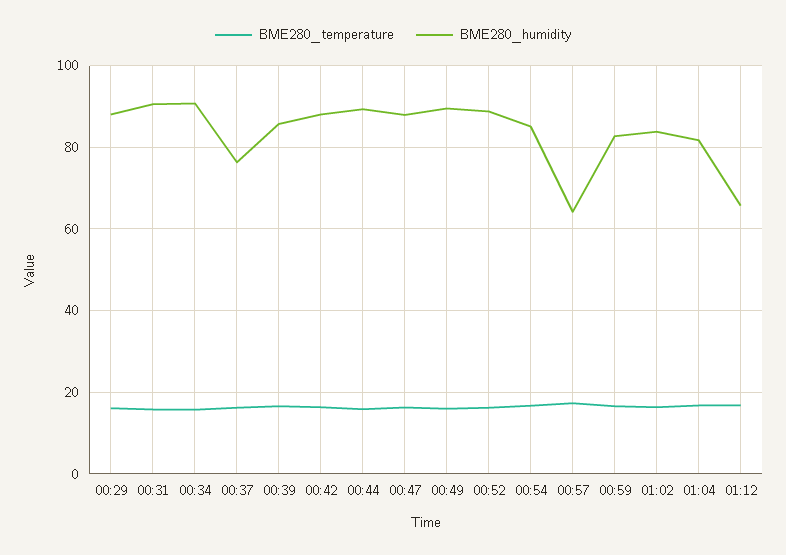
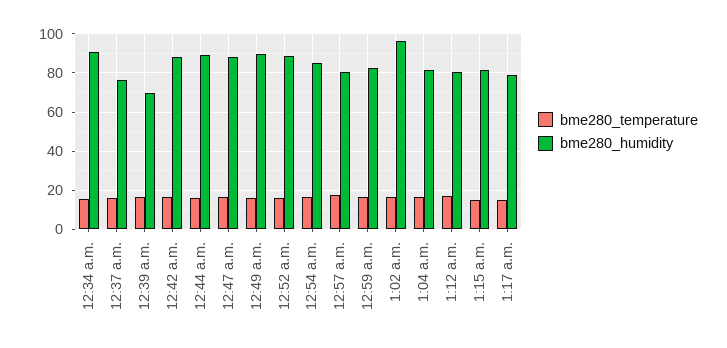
BME280_temperature, 00:29: 16 -> none
BME280_humidity, 00:29: 88 -> none
BME280_temperature, 00:31: 16 -> none
BME280_humidity, 00:31: 90 -> none
BME280_humidity, 00:39: 86 -> 70
BME280_humidity, 00:57: 64 -> 80
BME280_humidity, 01:02: 84 -> 95
BME280_humidity, 01:12: 66 -> 80
BME280_temperature, 1:15 a.m.: none -> 15
BME280_humidity, 1:15 a.m.: none -> 80
BME280_temperature, 1:17 a.m.: none -> 15
BME280_humidity, 1:17 a.m.: none -> 80

